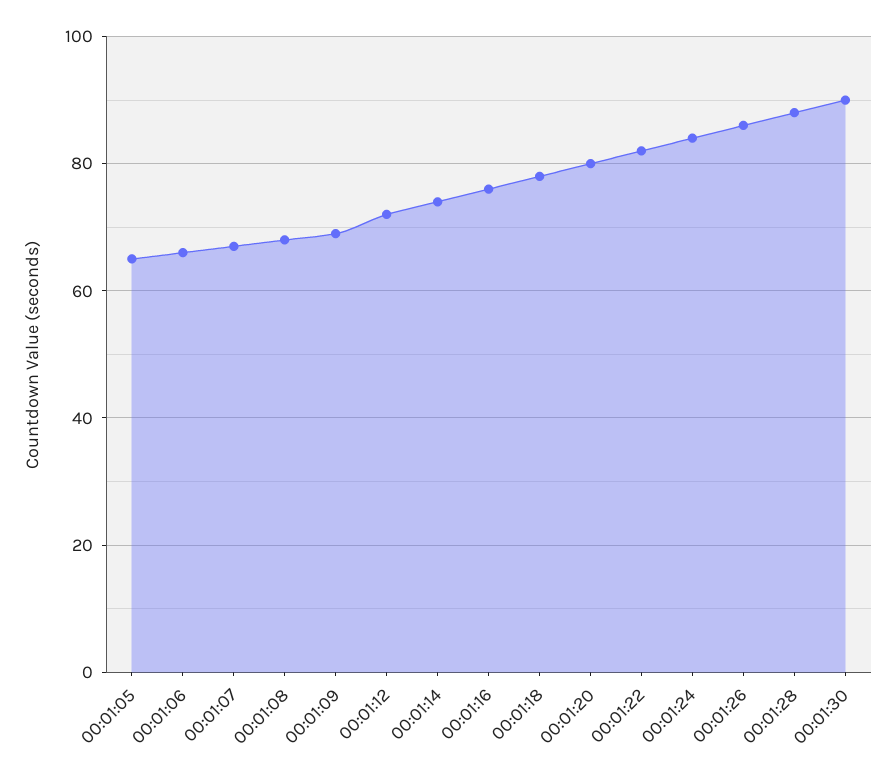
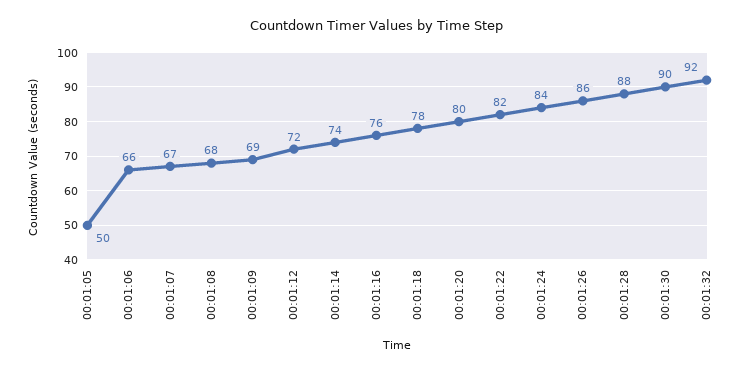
00:01:05: 65 -> 50
00:01:32: none -> 92

